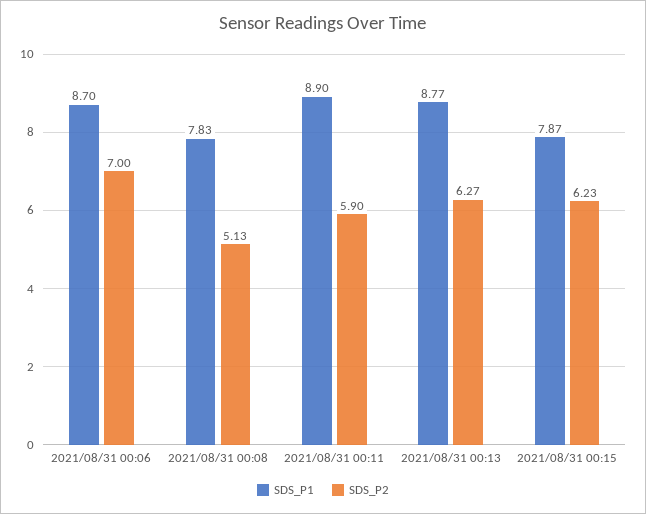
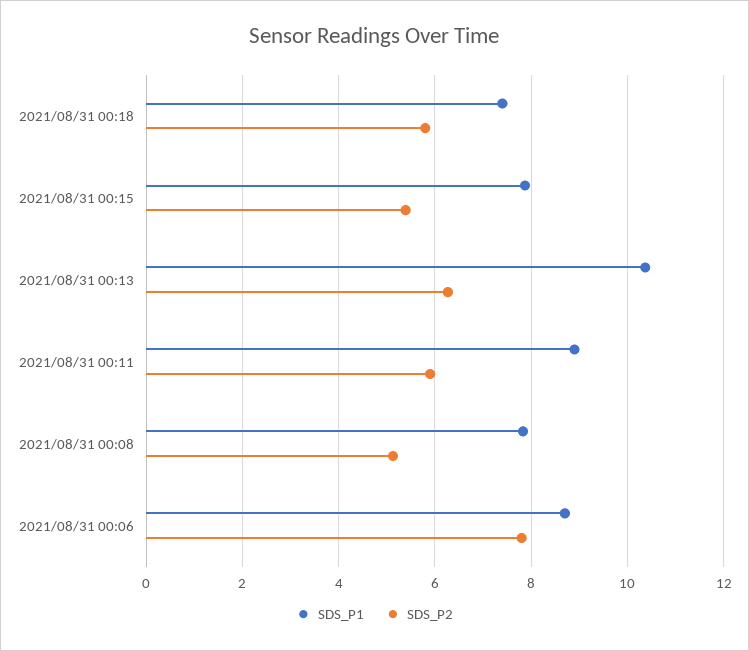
SDS_P2, 2021/08/31 00:06: 7 -> 7.8
SDS_P1, 2021/08/31 00:13: 8.77 -> 10.4
SDS_P2, 2021/08/31 00:15: 6.23 -> 5.4
SDS_P1, 2021/08/31 00:18: none -> 7.4
SDS_P2, 2021/08/31 00:18: none -> 5.8

